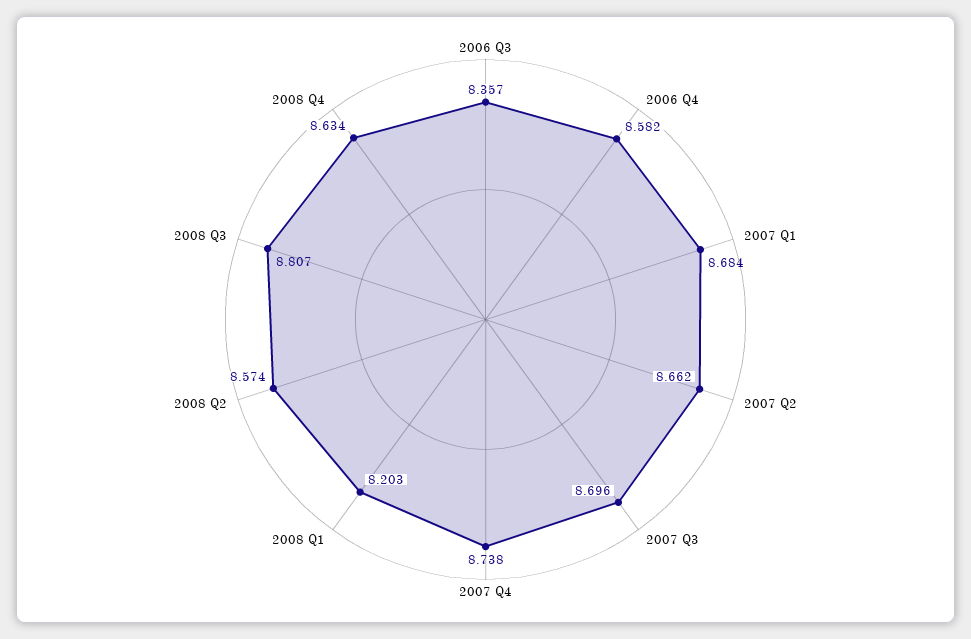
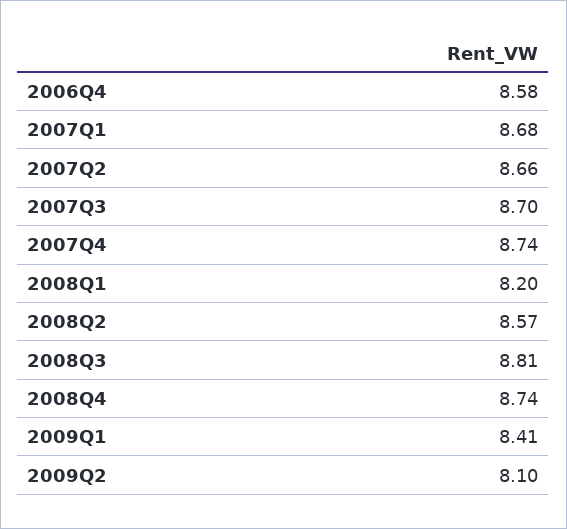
2006 Q3: 8.357 -> none
2008 Q4: 8.634 -> 8.74
2009Q1: none -> 8.41
2009Q2: none -> 8.1

